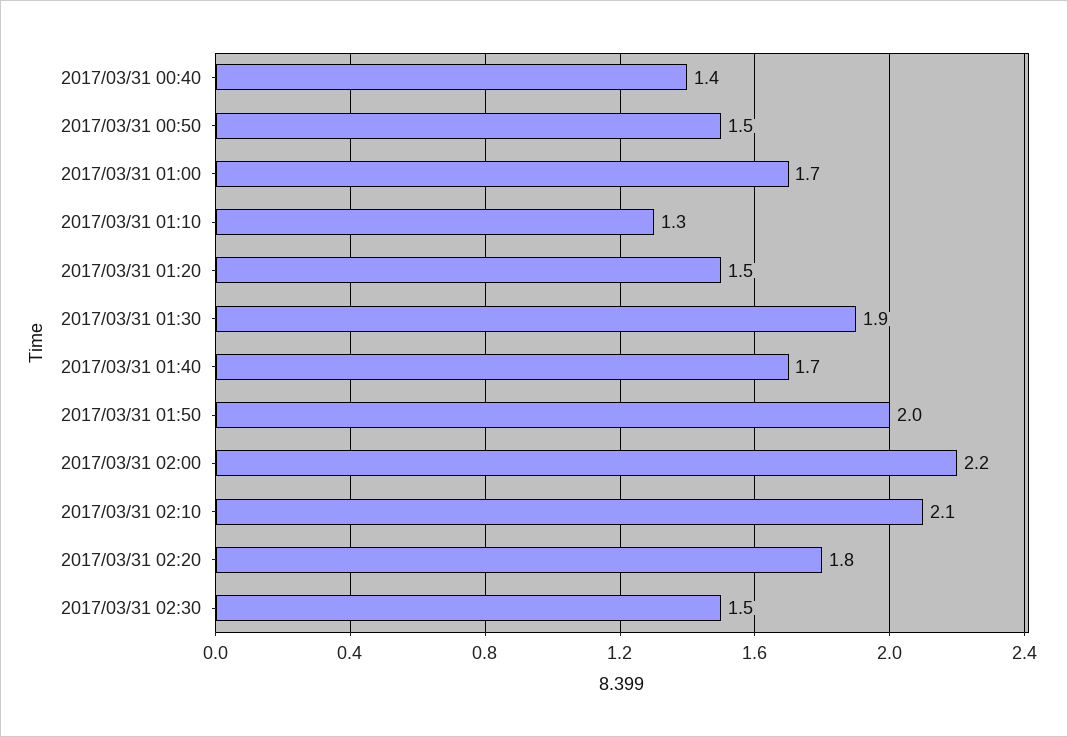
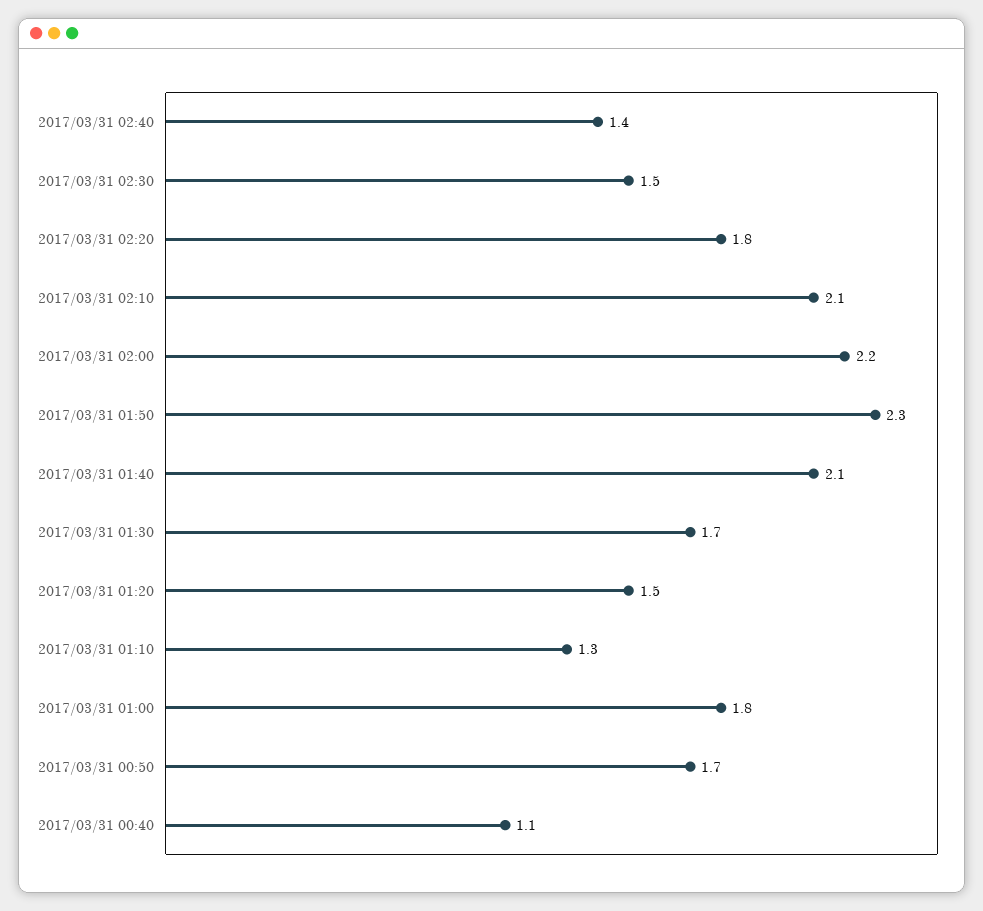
2017/03/31 00:40: 1.4 -> 1.1
2017/03/31 00:50: 1.5 -> 1.7
2017/03/31 01:00: 1.7 -> 1.8
2017/03/31 01:30: 1.9 -> 1.7
2017/03/31 01:40: 1.7 -> 2.1
2017/03/31 01:50: 2 -> 2.3
2017/03/31 02:40: none -> 1.4

